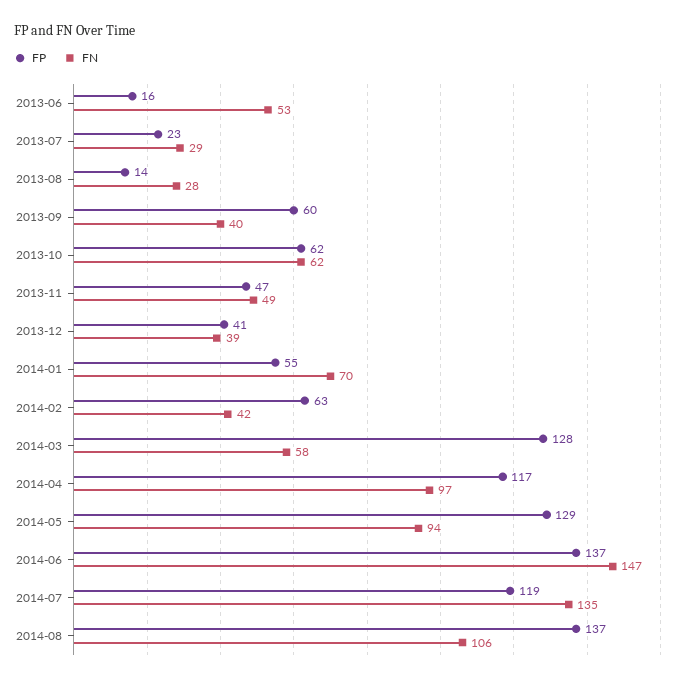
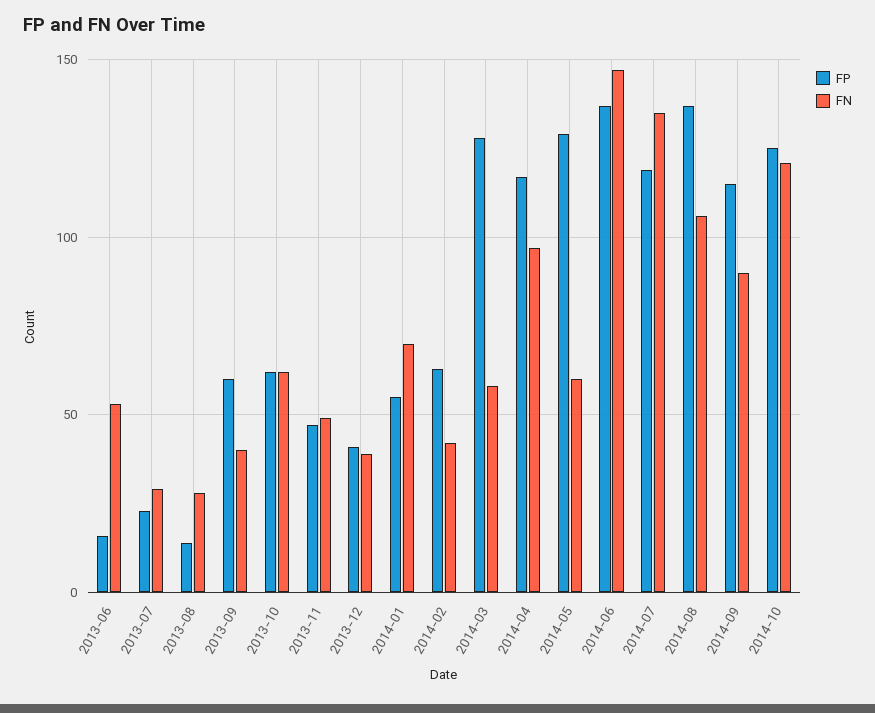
FN, 2014-05: 94 -> 60
FP, 2014-09: none -> 115
FN, 2014-09: none -> 90
FP, 2014-10: none -> 125
FN, 2014-10: none -> 120

